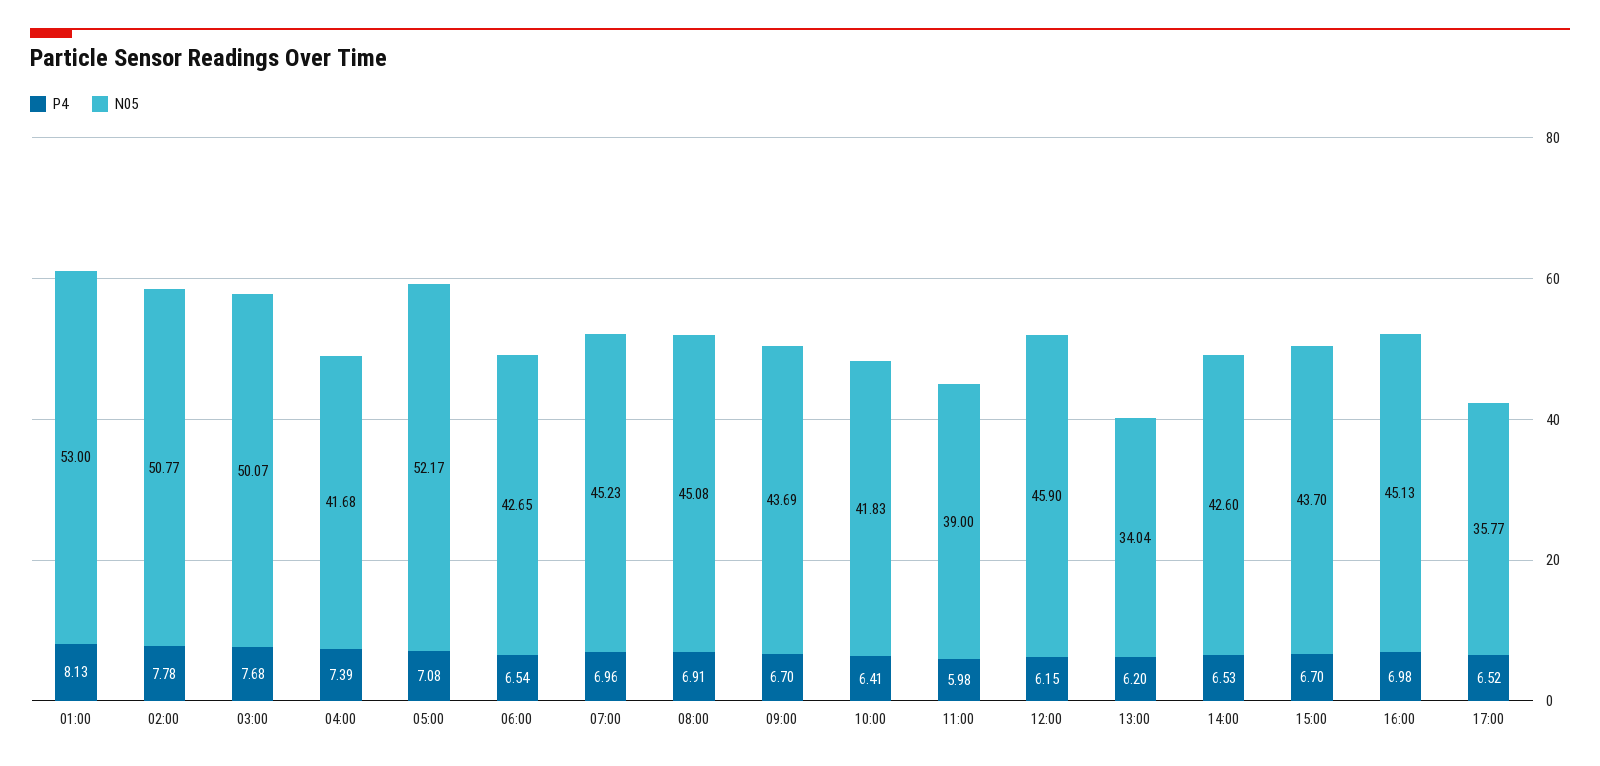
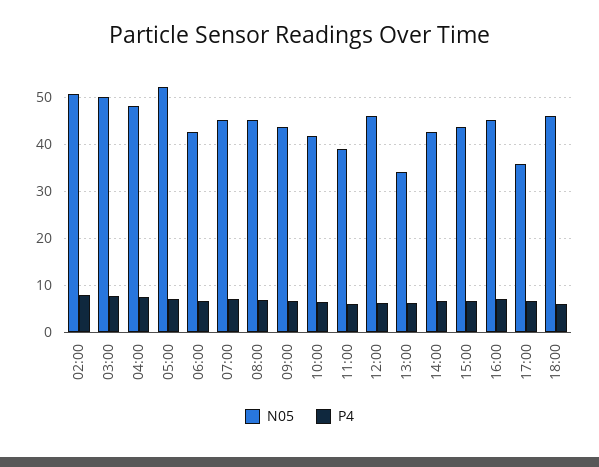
P4, 01:00: 8.13 -> none
N05, 01:00: 53 -> none
N05, 04:00: 41.68 -> 48
N05, 18:00: none -> 46
P4, 18:00: none -> 6

